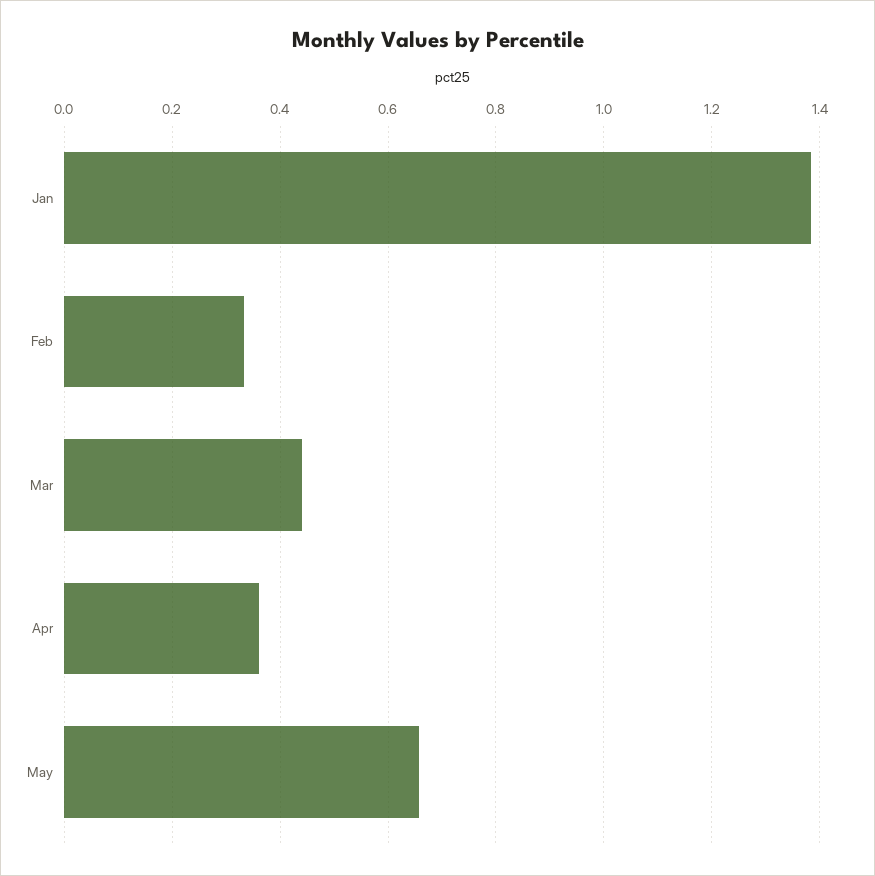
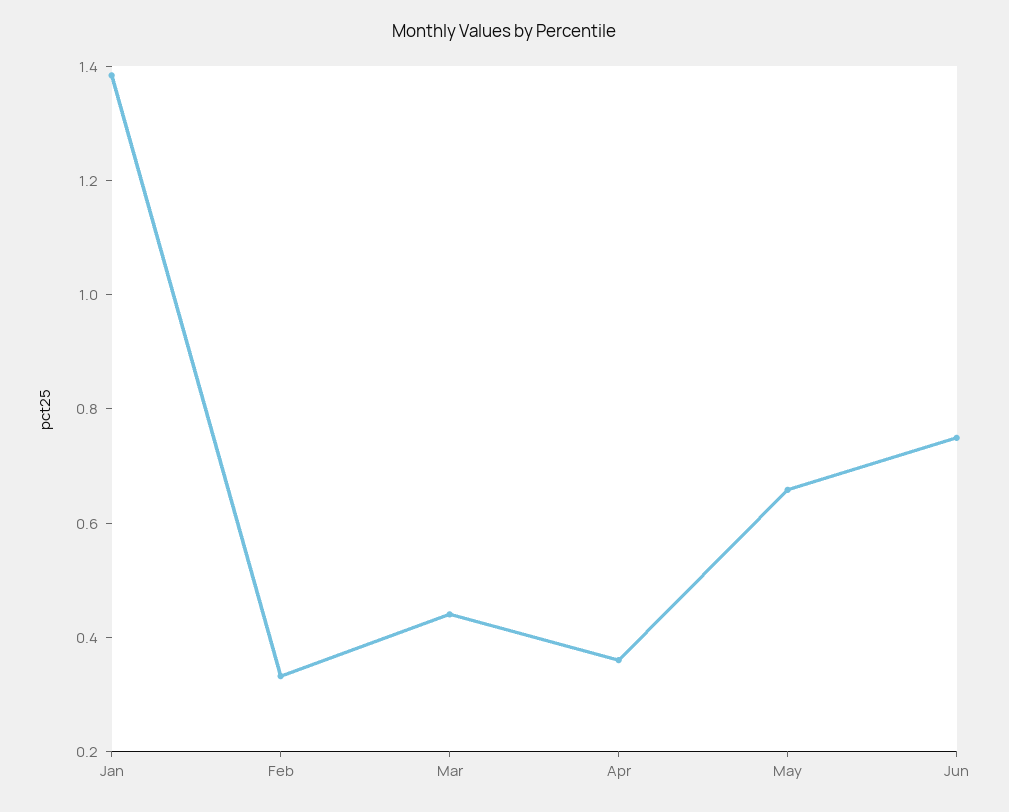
Jun: none -> 0.75

